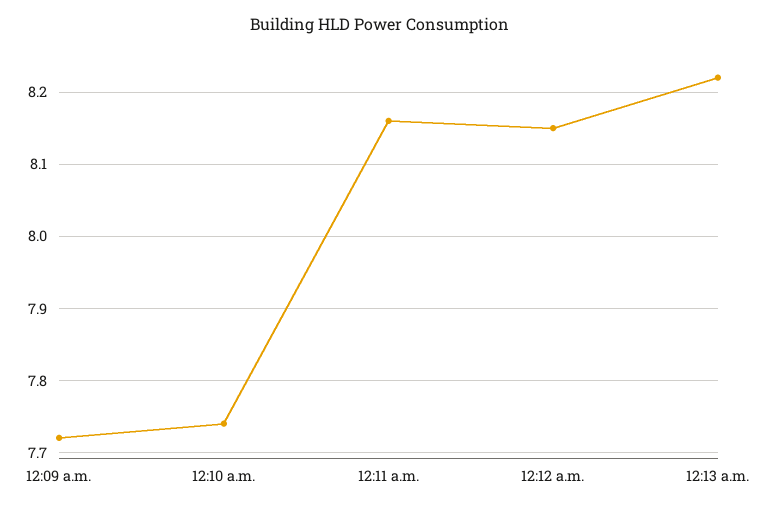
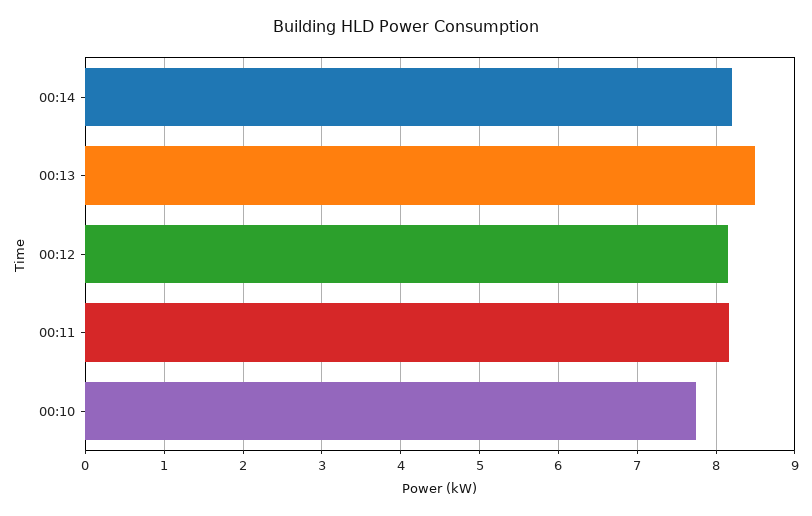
12:09 a.m.: 7.72 -> none
12:13 a.m.: 8.22 -> 8.5
00:14: none -> 8.2

